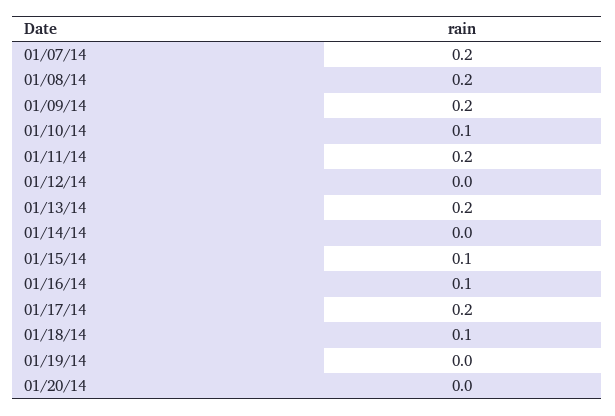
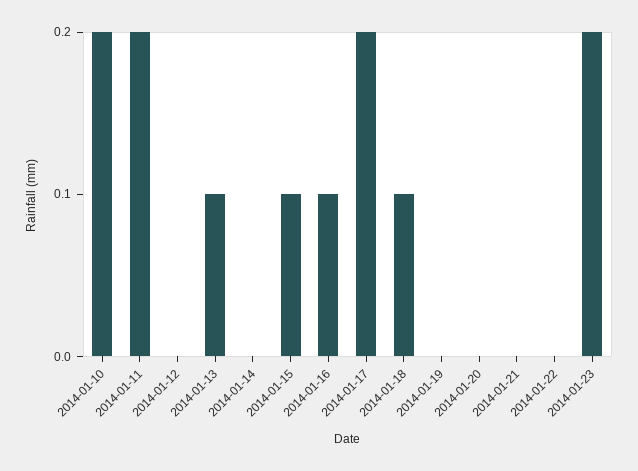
01/07/14: 0.2 -> none
01/08/14: 0.2 -> none
01/09/14: 0.2 -> none
01/10/14: 0.1 -> 0.2
01/13/14: 0.2 -> 0.1
2014-01-21: none -> 0
2014-01-22: none -> 0
2014-01-23: none -> 0.2

